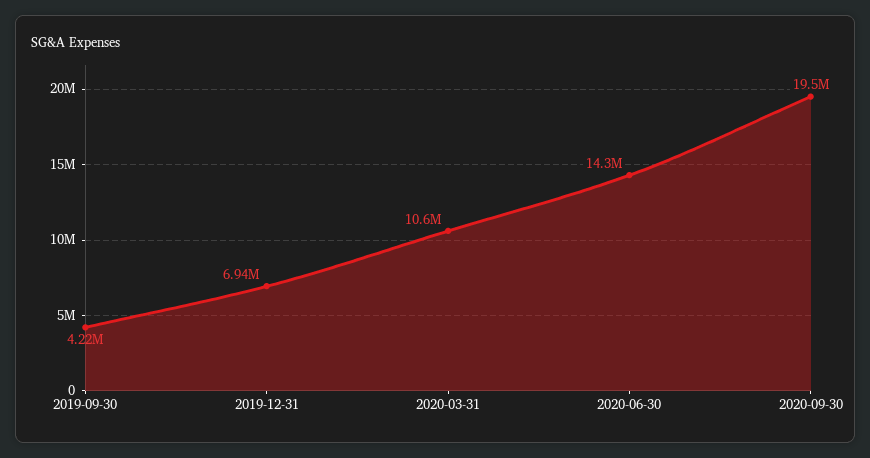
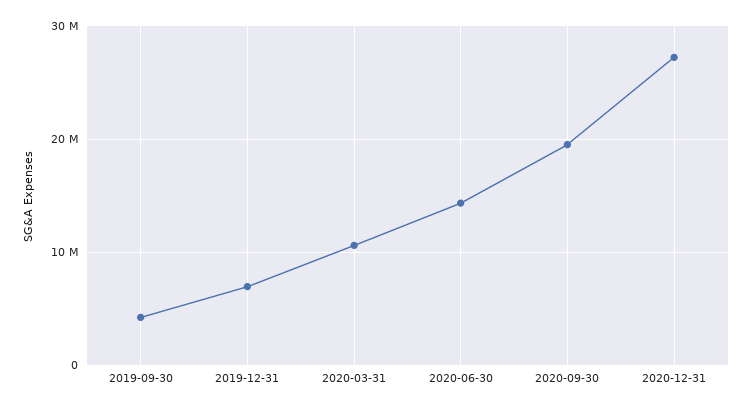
2020-12-31: none -> 27000000

